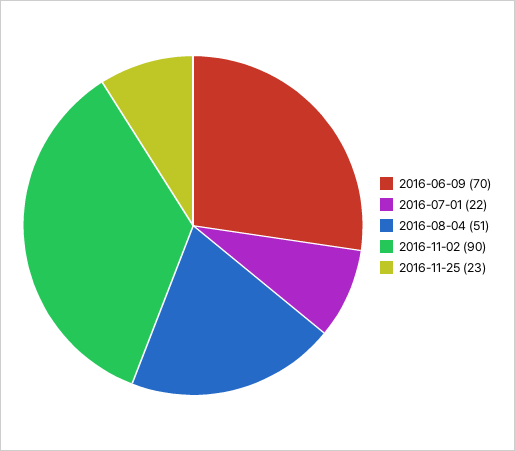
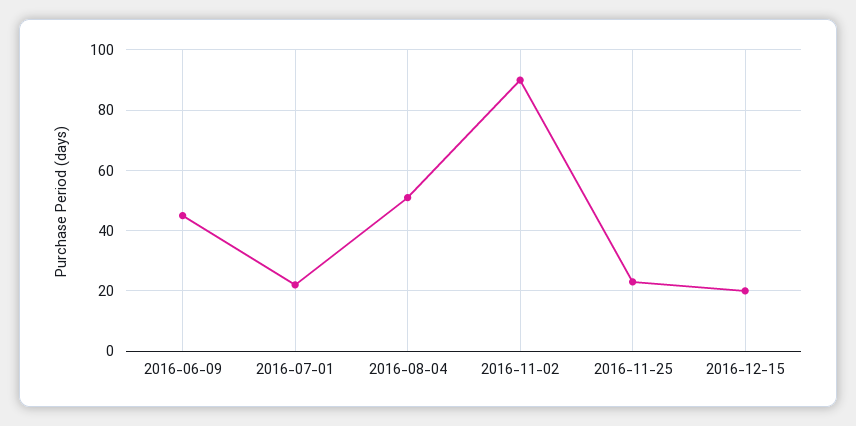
2016-06-09: 70 -> 45
2016-12-15: none -> 20

